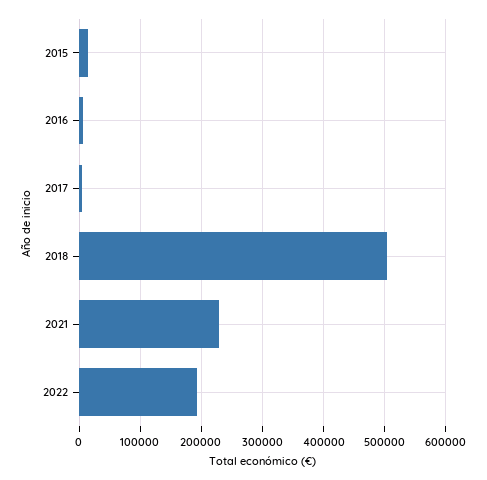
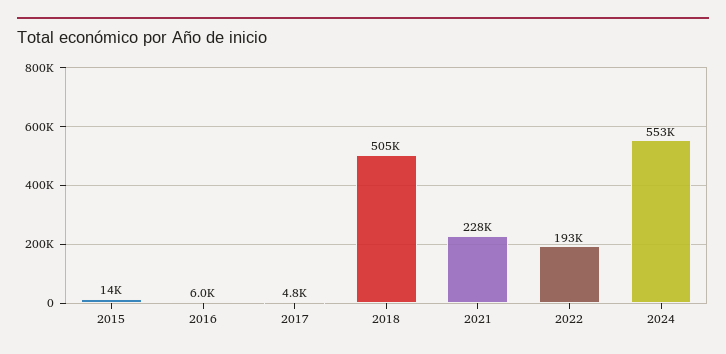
2024: none -> 553000

